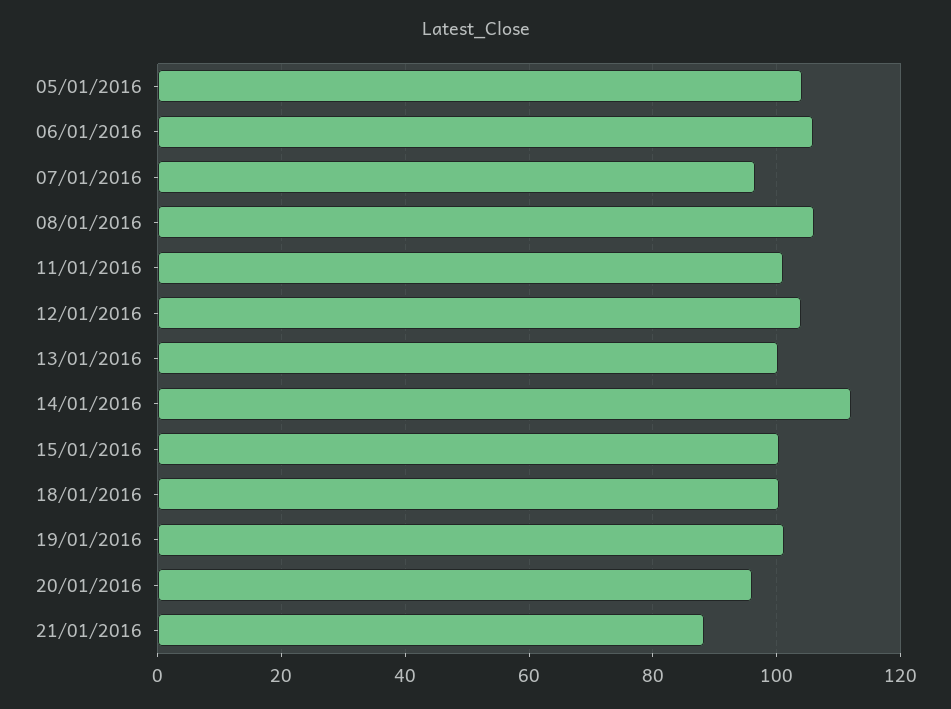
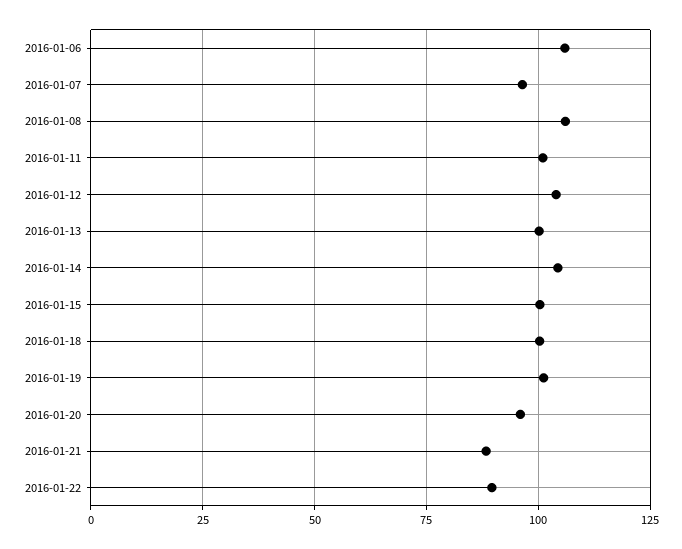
05/01/2016: 104 -> none
14/01/2016: 112 -> 105
2016-01-22: none -> 90

